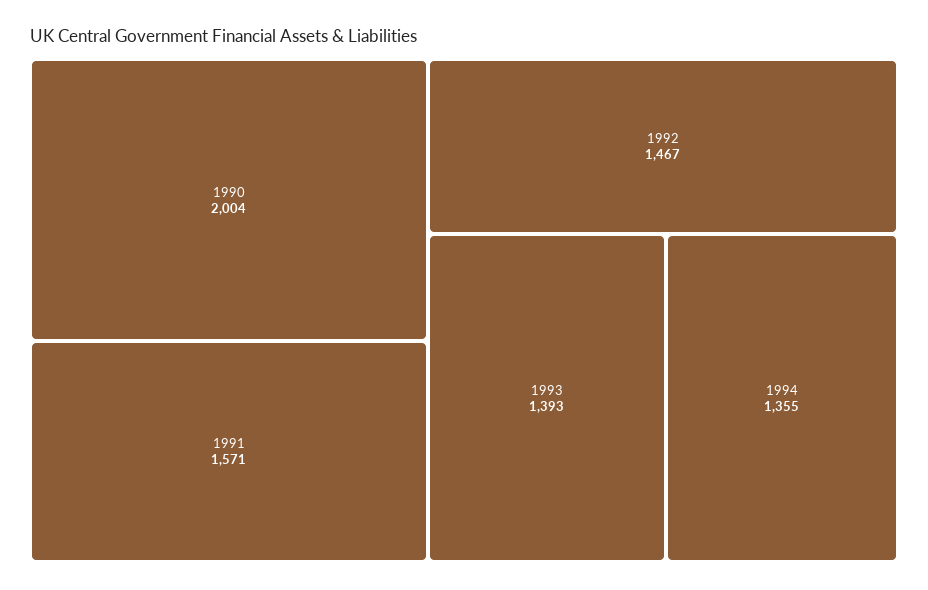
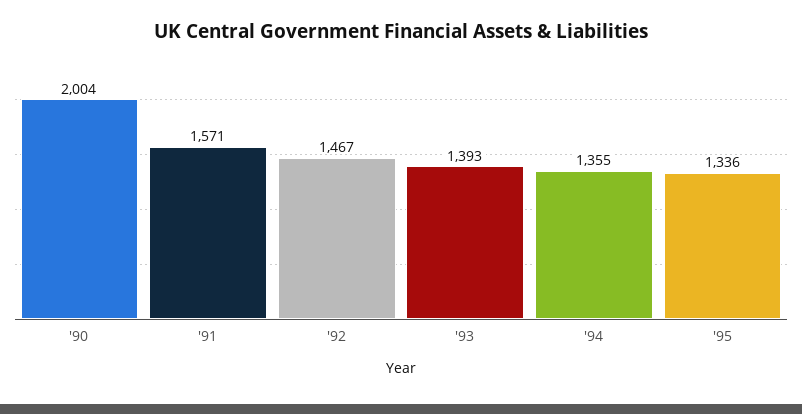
'95: none -> 1336

